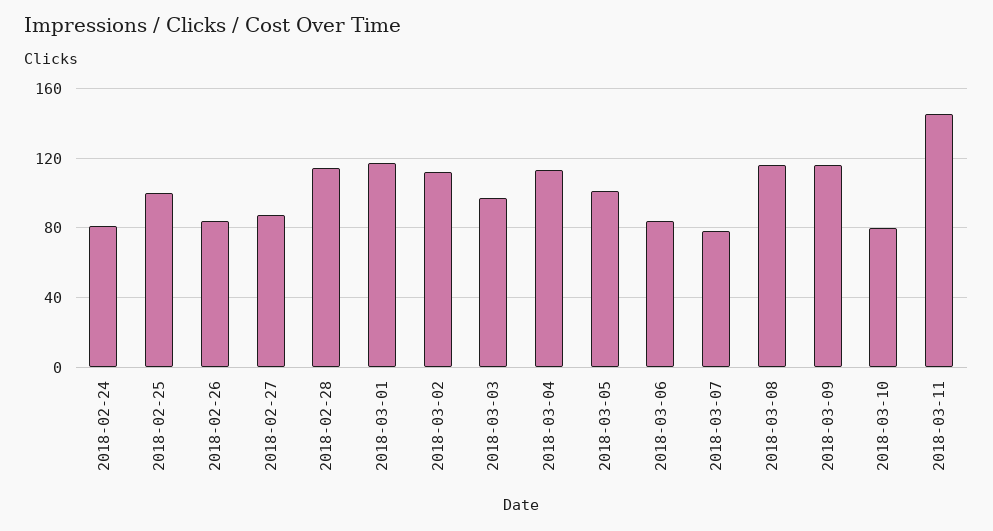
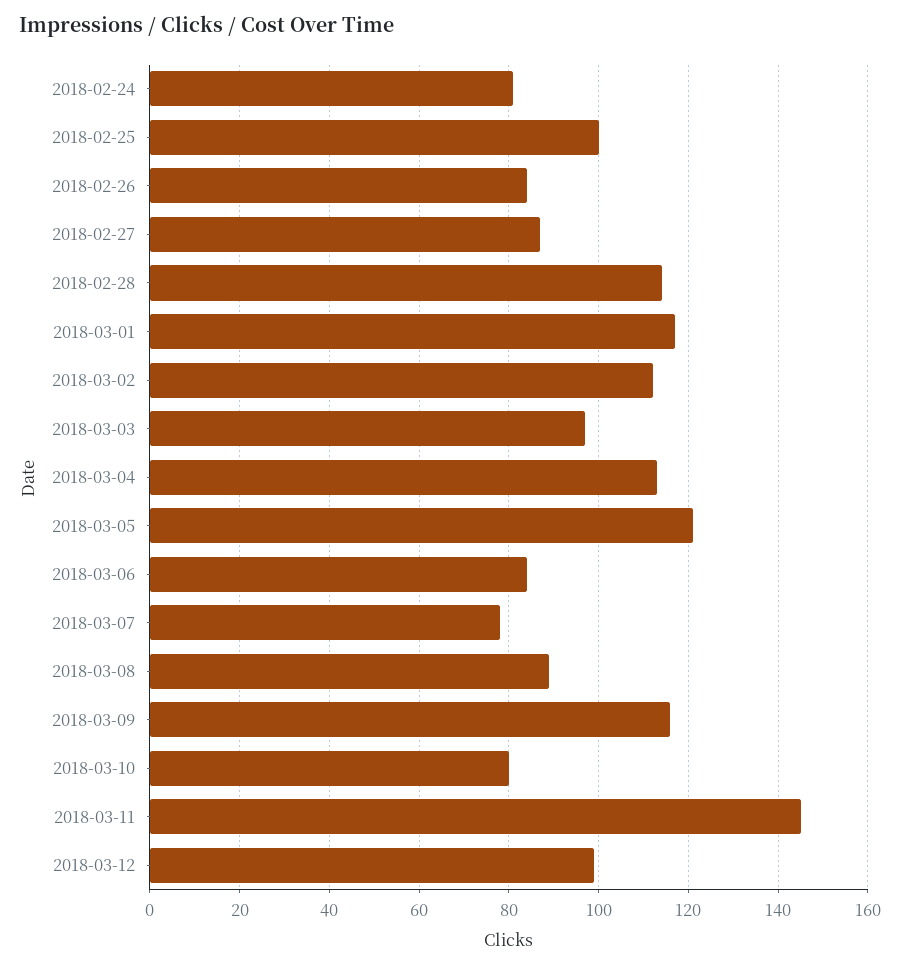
2018-03-05: 100 -> 120
2018-03-08: 115 -> 90
2018-03-12: none -> 100

